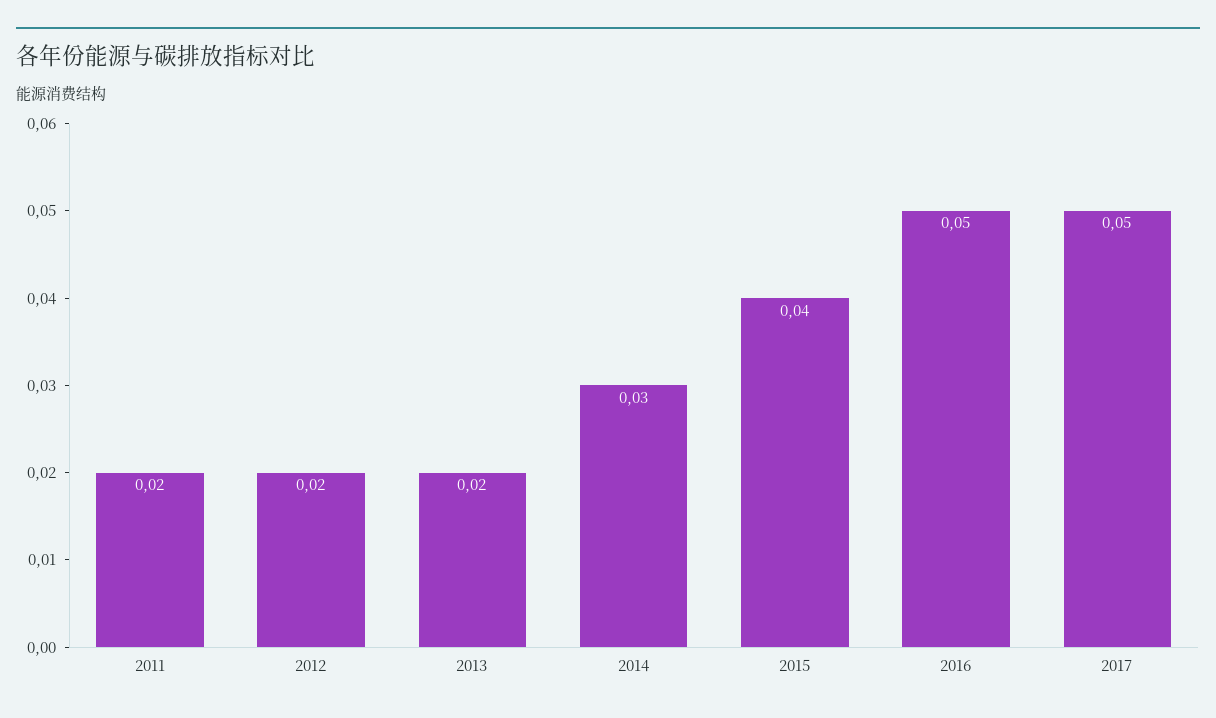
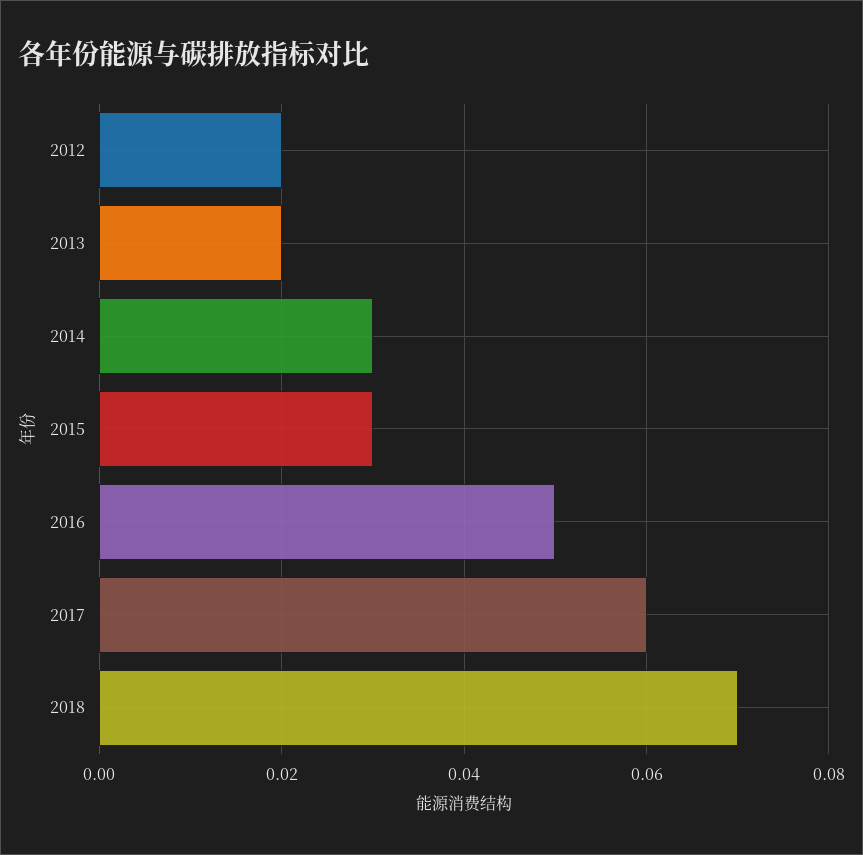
2011: 0.02 -> none
2015: 0.04 -> 0.03
2017: 0.05 -> 0.06
2018: none -> 0.07

